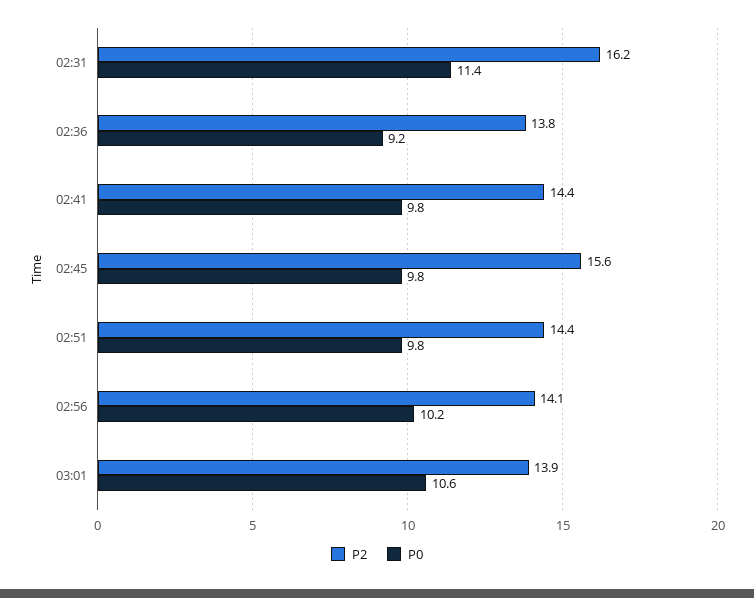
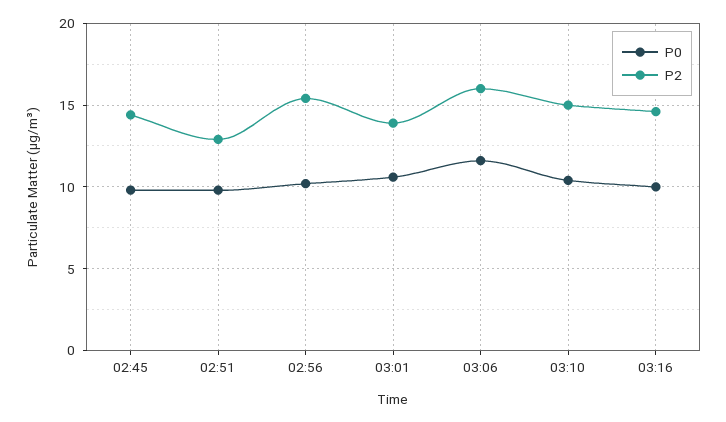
P2, 02:31: 16.2 -> none
P0, 02:31: 11.4 -> none
P2, 02:36: 13.8 -> none
P0, 02:36: 9.2 -> none
P2, 02:41: 14.4 -> none
P0, 02:41: 9.8 -> none
P2, 02:45: 15.6 -> 14.5
P2, 02:51: 14.4 -> 13
P2, 02:56: 14.1 -> 15.5
P0, 03:06: none -> 11.5
P2, 03:06: none -> 16
P0, 03:10: none -> 10.5
P2, 03:10: none -> 15
P0, 03:16: none -> 10
P2, 03:16: none -> 14.5

